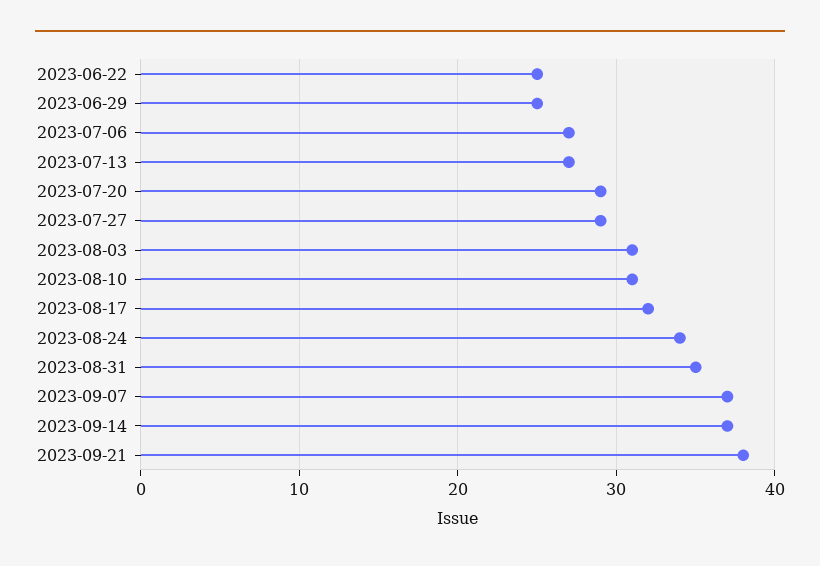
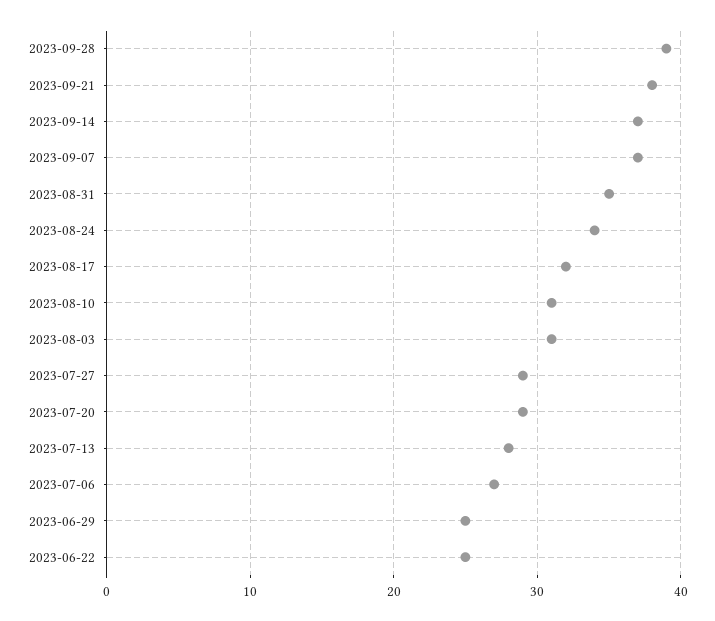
2023-07-13: 27 -> 28
2023-09-28: none -> 39

